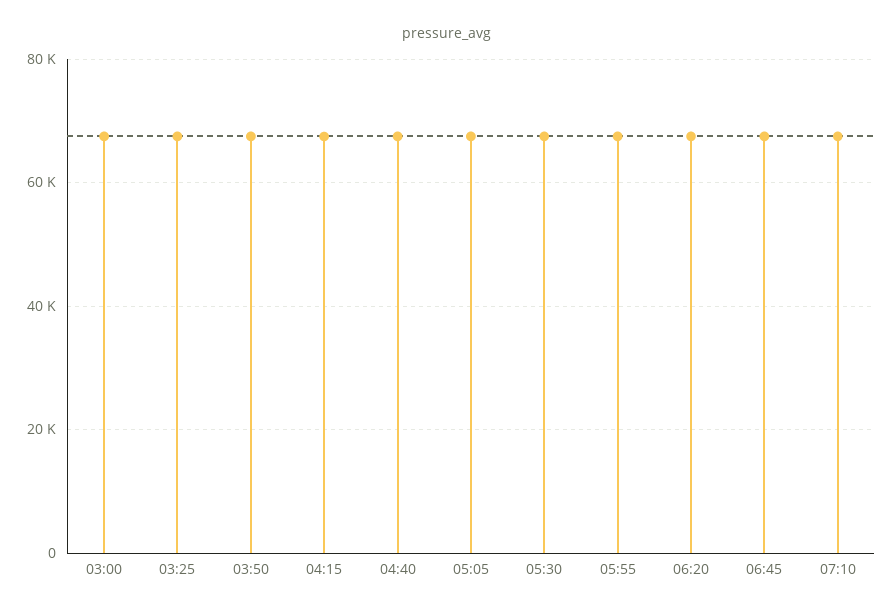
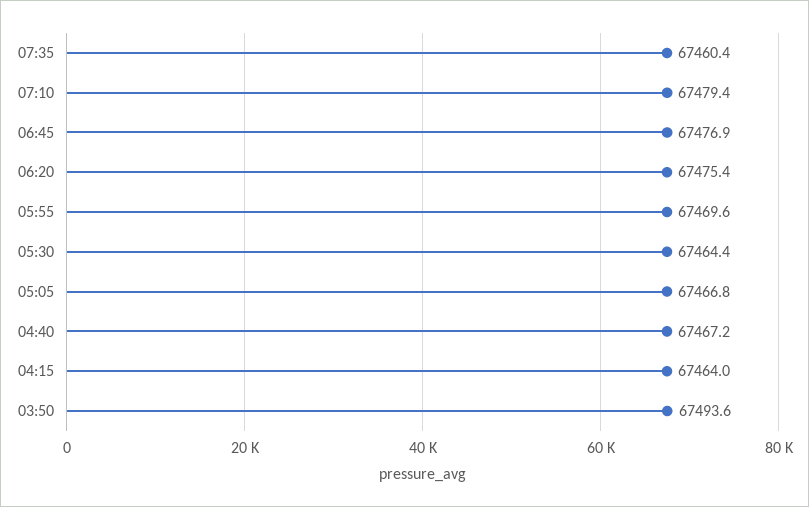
03:00: 68000 -> none
03:25: 68000 -> none
07:35: none -> 67460.4

